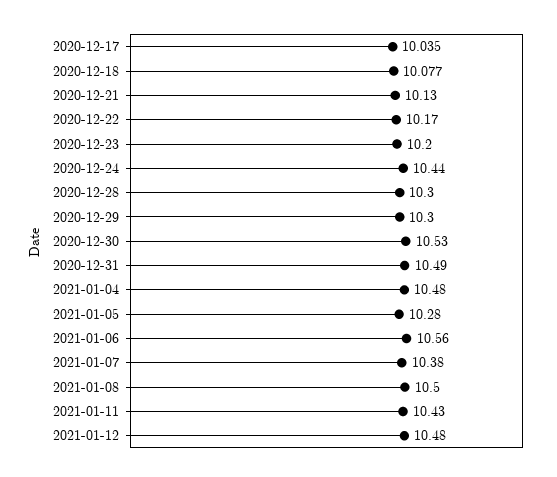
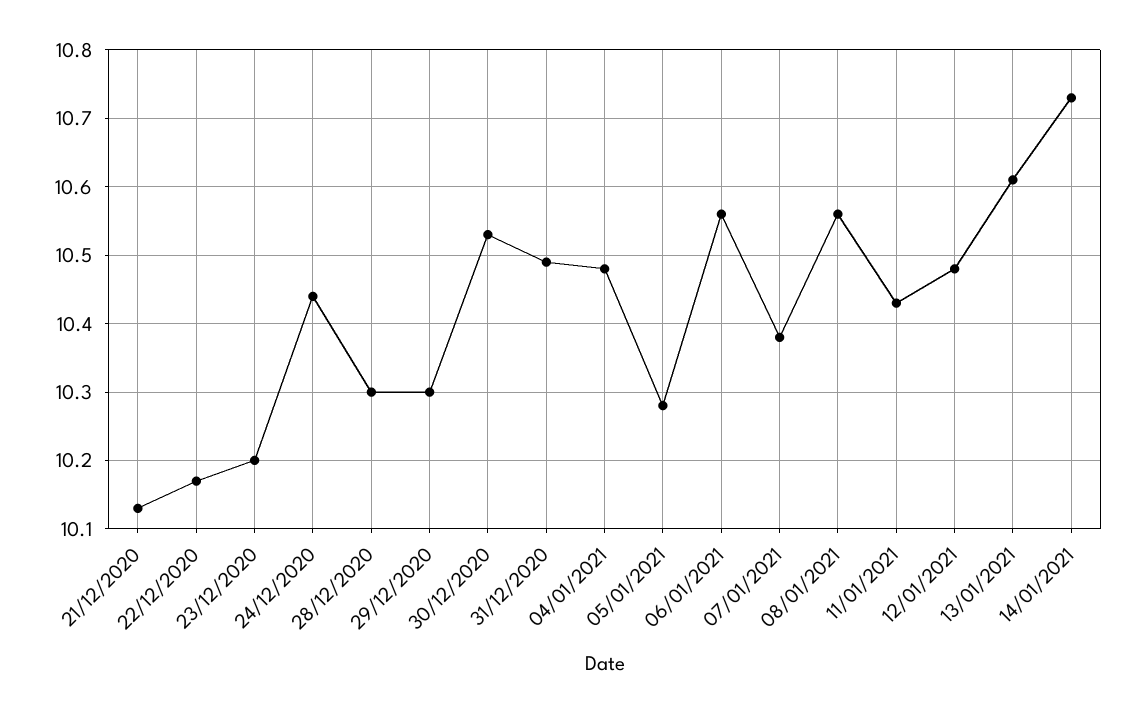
2020-12-17: 10.035 -> none
2020-12-18: 10.077 -> none
2021-01-08: 10.5 -> 10.56
13/01/2021: none -> 10.61
14/01/2021: none -> 10.73

